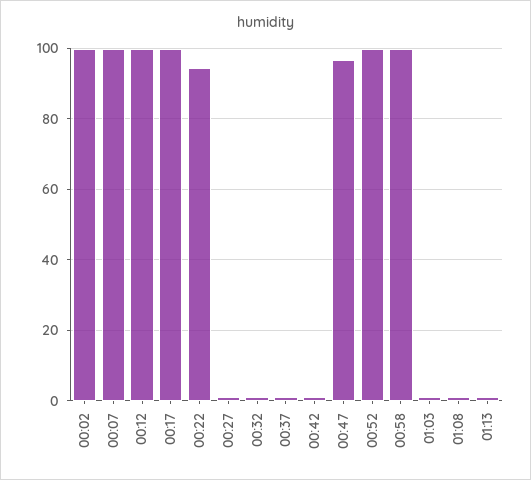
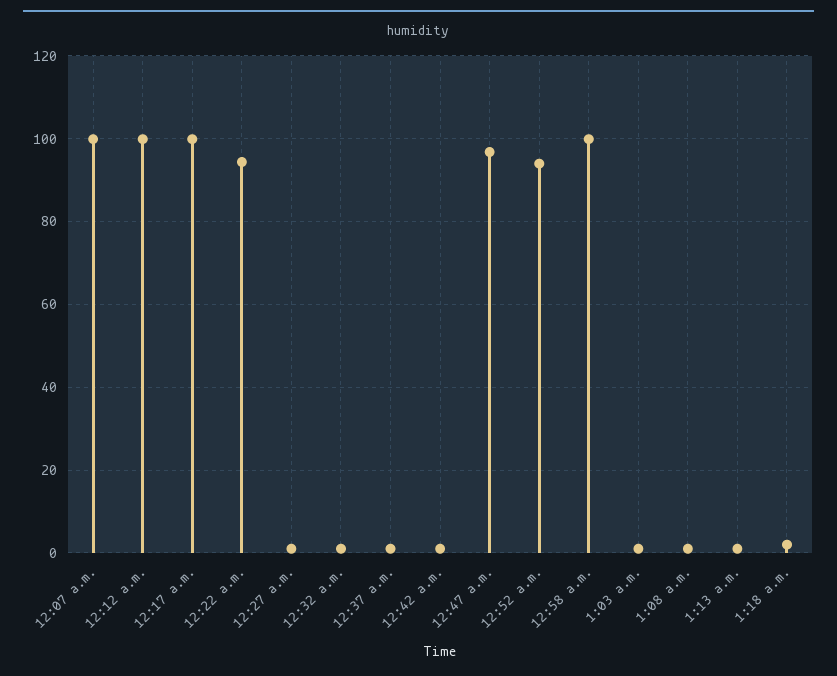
00:02: 100 -> none
00:52: 100 -> 94
1:18 a.m.: none -> 2

